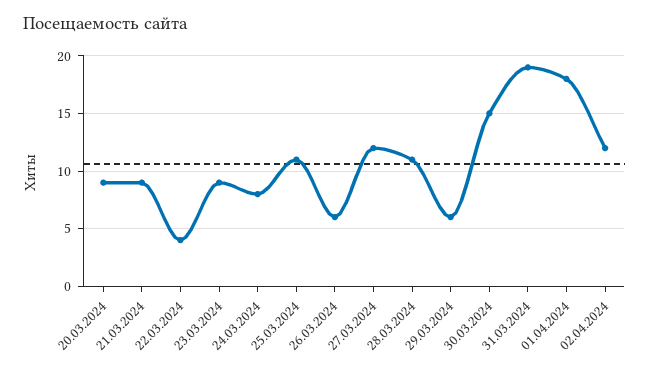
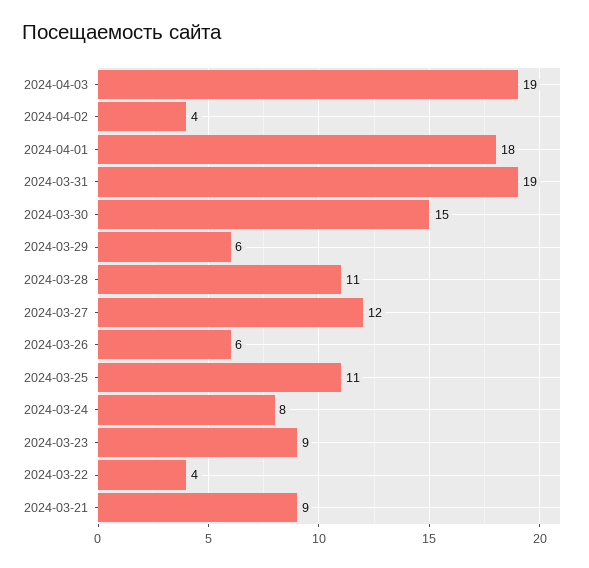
20.03.2024: 9 -> none
02.04.2024: 12 -> 4
2024-04-03: none -> 19

